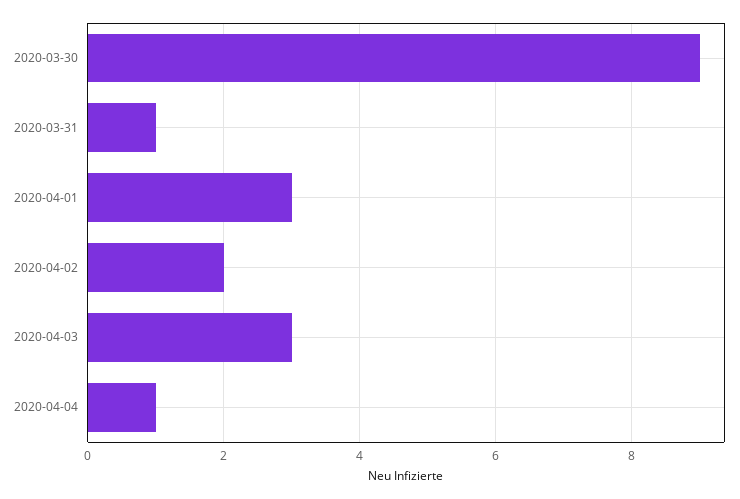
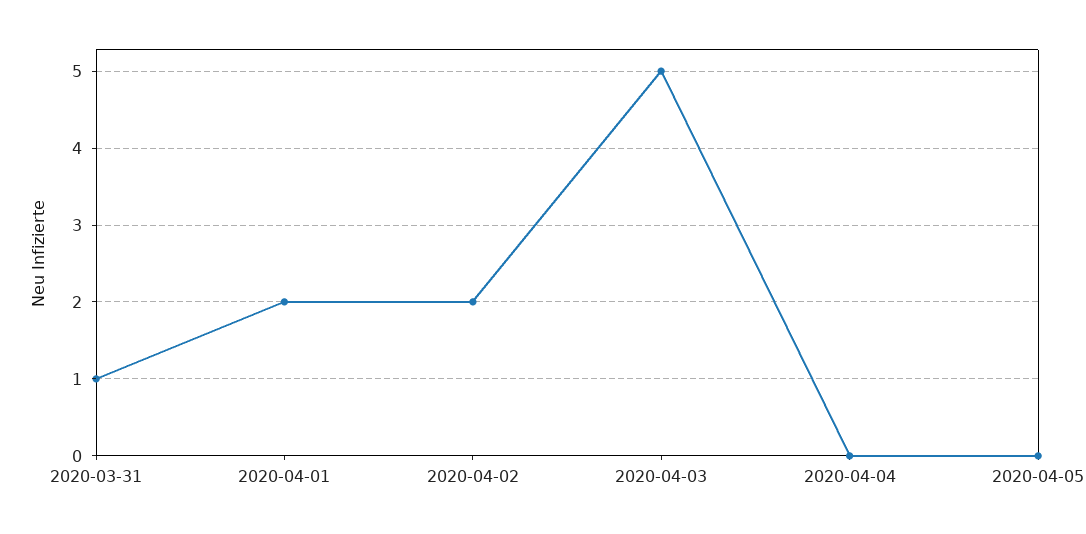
2020-03-30: 9 -> none
2020-04-01: 3 -> 2
2020-04-03: 3 -> 5
2020-04-04: 1 -> 0
2020-04-05: none -> 0

